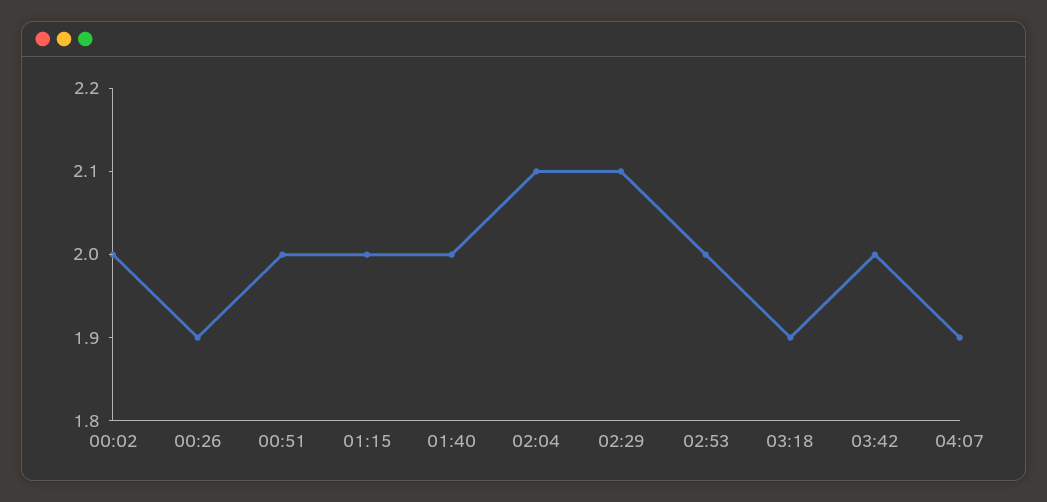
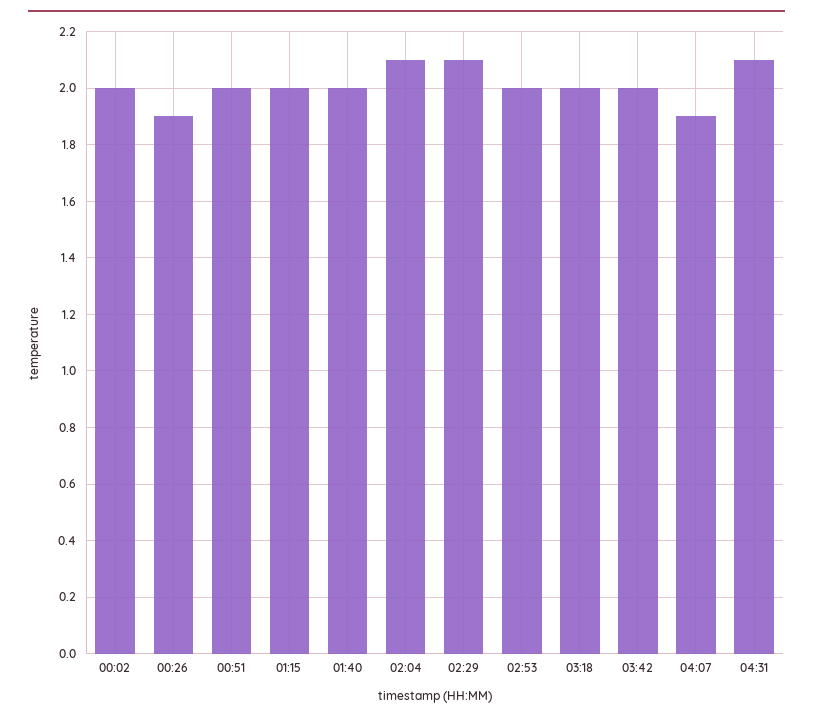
03:18: 1.9 -> 2
04:31: none -> 2.1

